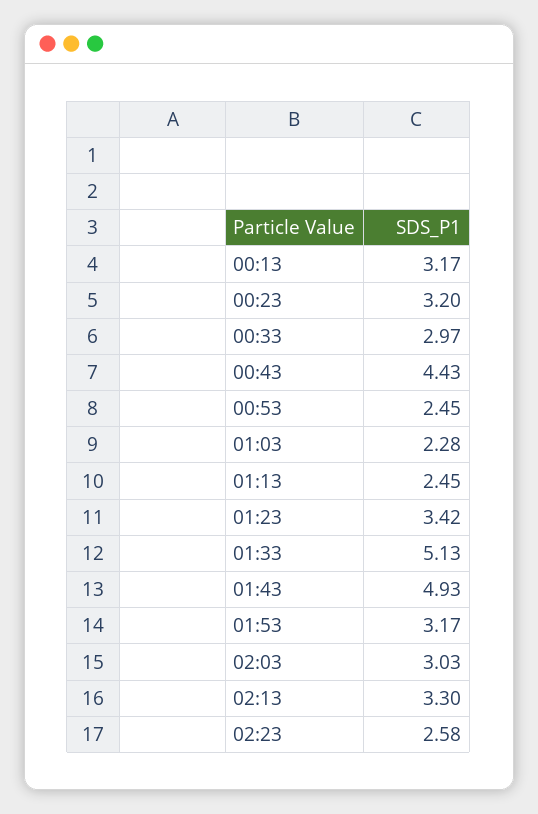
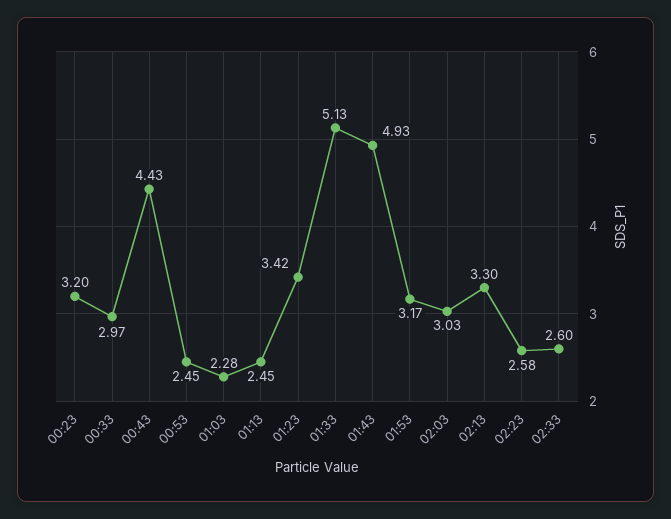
00:13: 3.17 -> none
02:33: none -> 2.6

